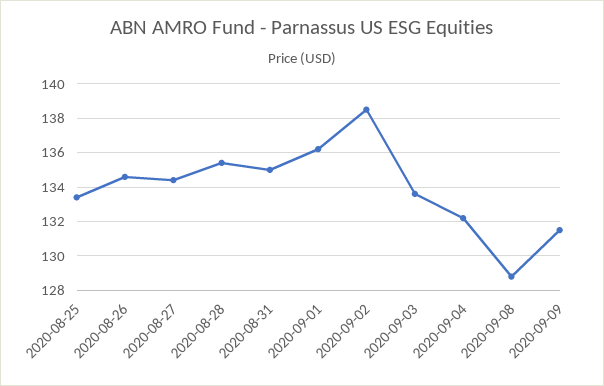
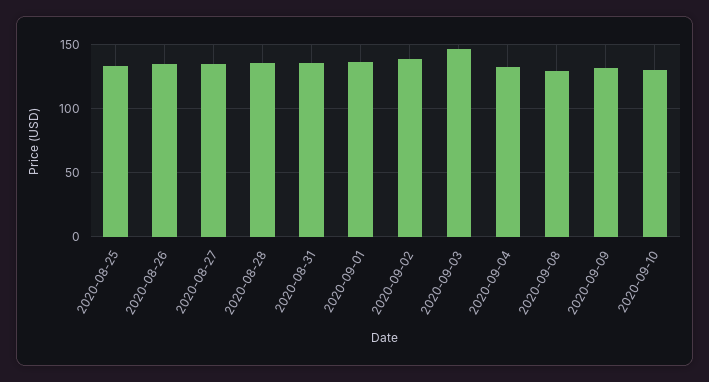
2020-09-03: 133.5 -> 145
2020-09-10: none -> 130

